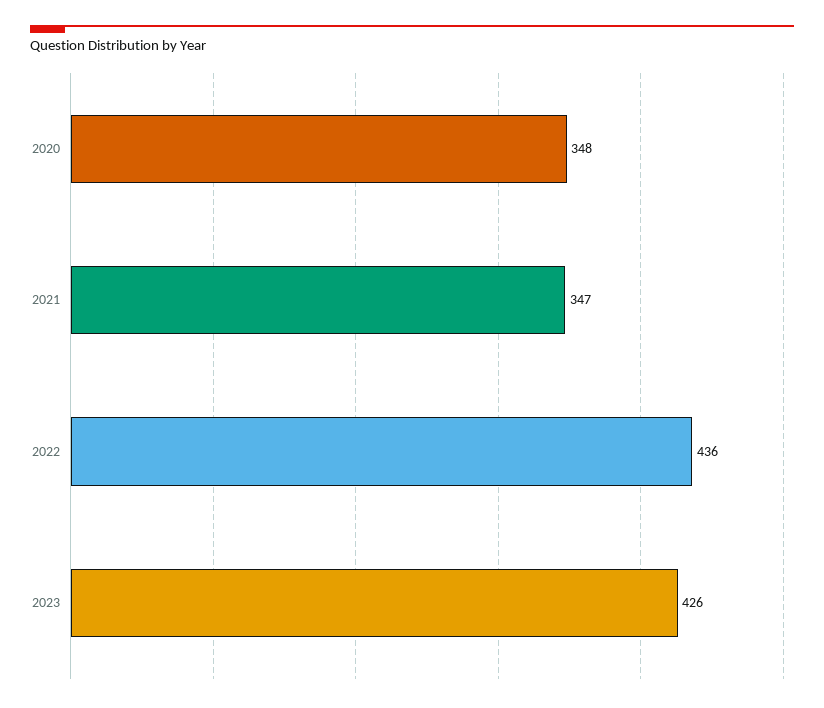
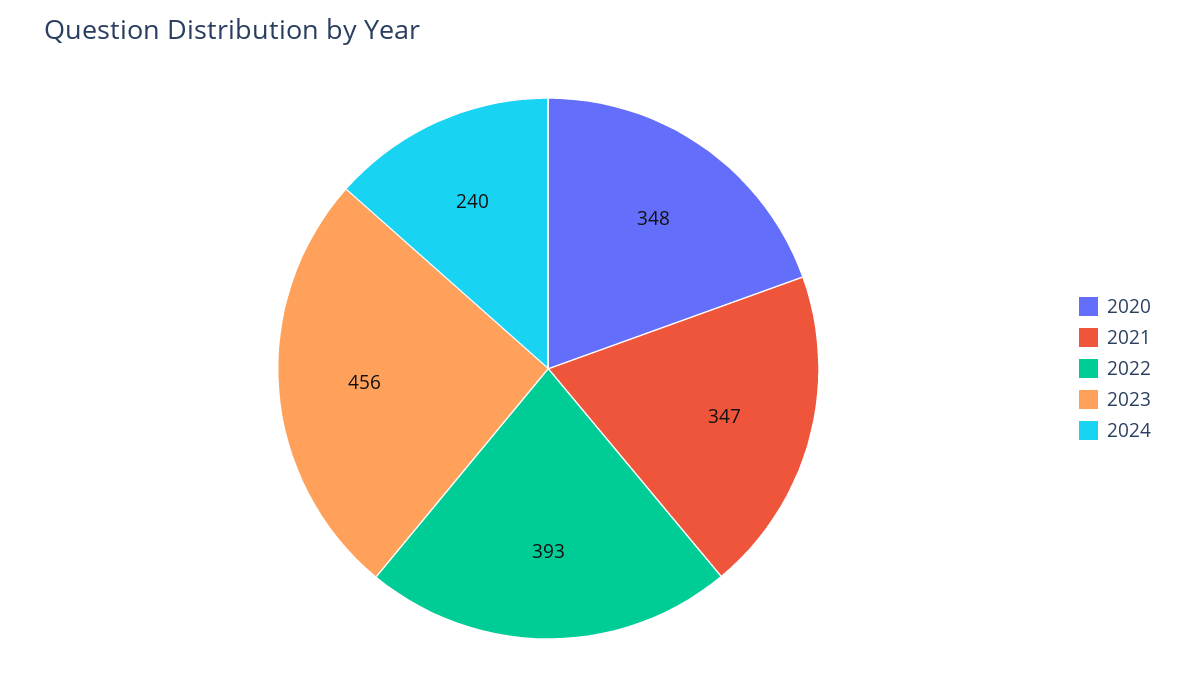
2022: 436 -> 393
2023: 426 -> 456
2024: none -> 240

